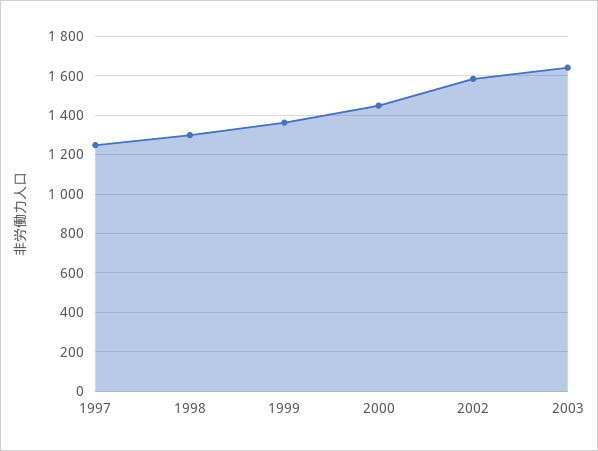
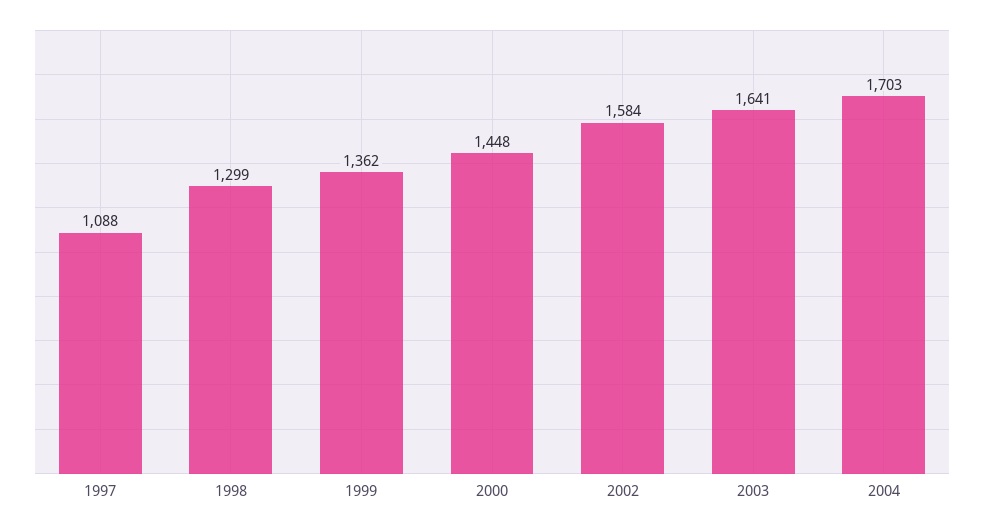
1997: 1250 -> 1088
2004: none -> 1703

